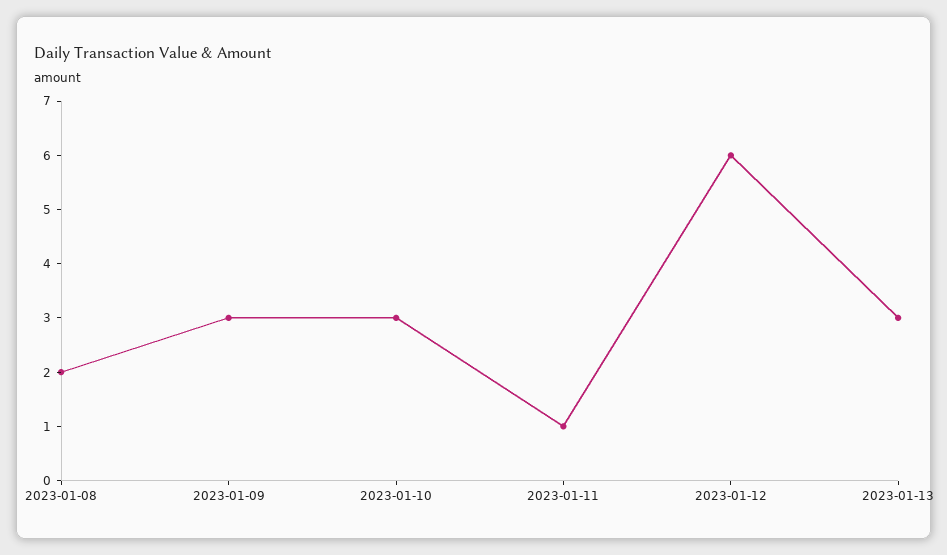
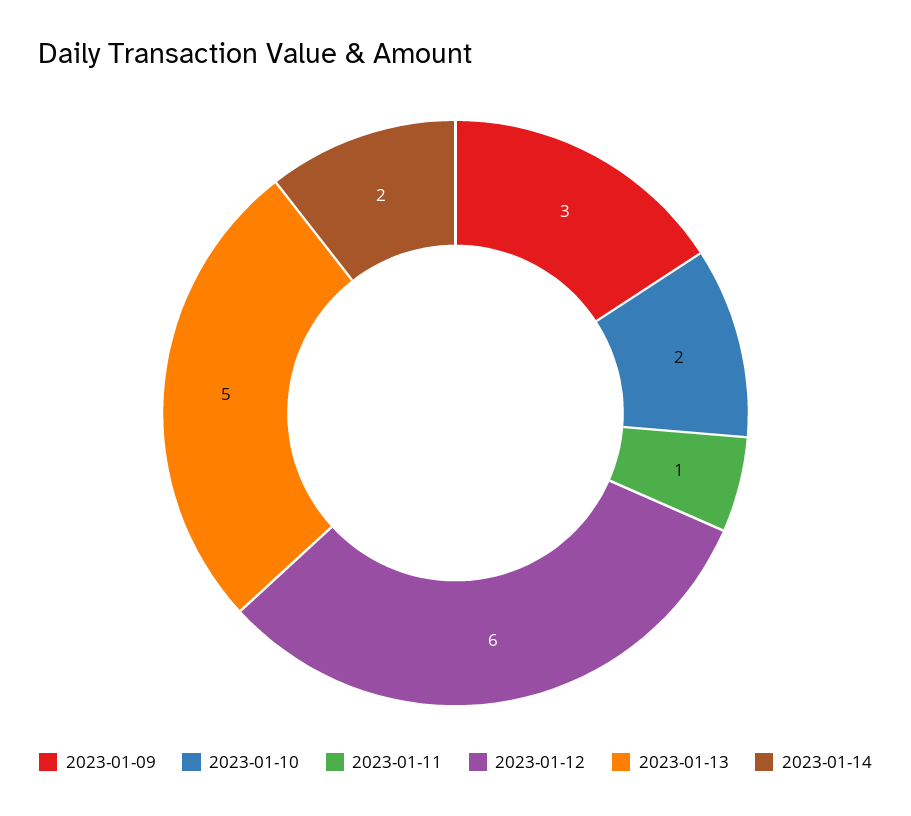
2023-01-08: 2 -> none
2023-01-10: 3 -> 2
2023-01-13: 3 -> 5
2023-01-14: none -> 2

